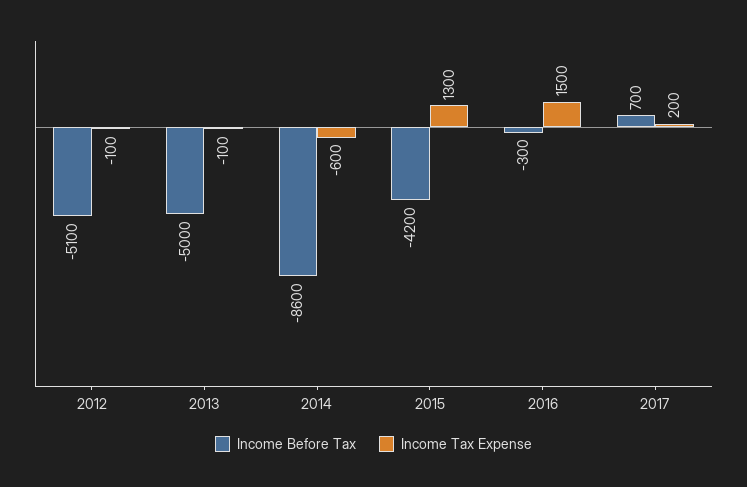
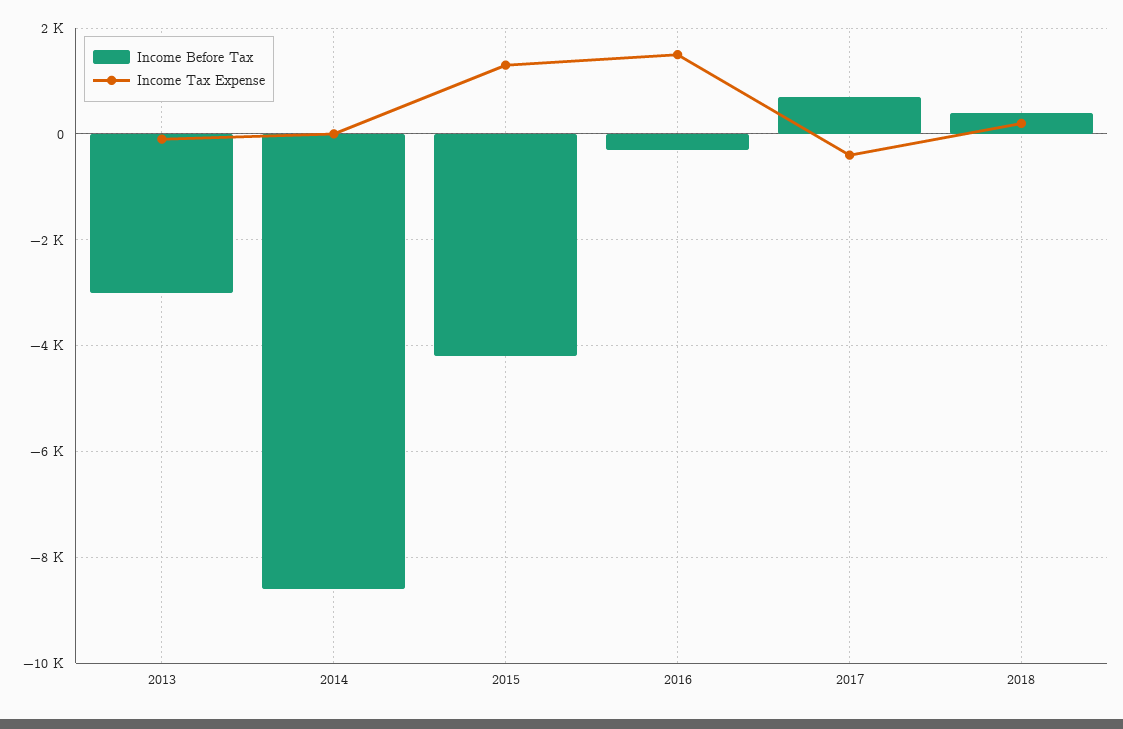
Income Before Tax, 2012: -5100 -> none
Income Tax Expense, 2012: -100 -> none
Income Before Tax, 2013: -5000 -> -3000
Income Tax Expense, 2014: -600 -> 0
Income Tax Expense, 2017: 200 -> -400
Income Before Tax, 2018: none -> 400
Income Tax Expense, 2018: none -> 200

